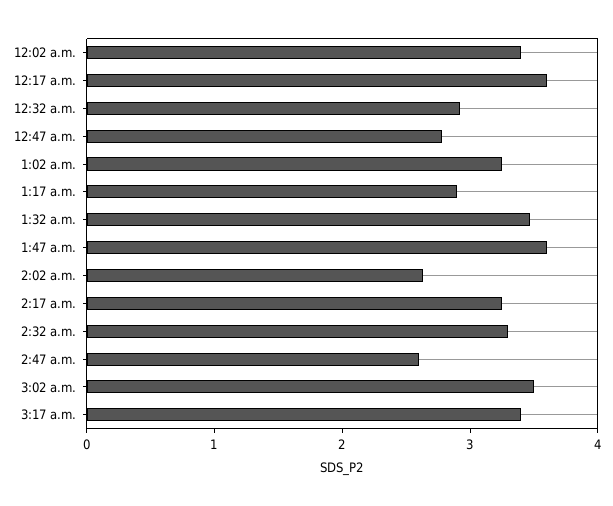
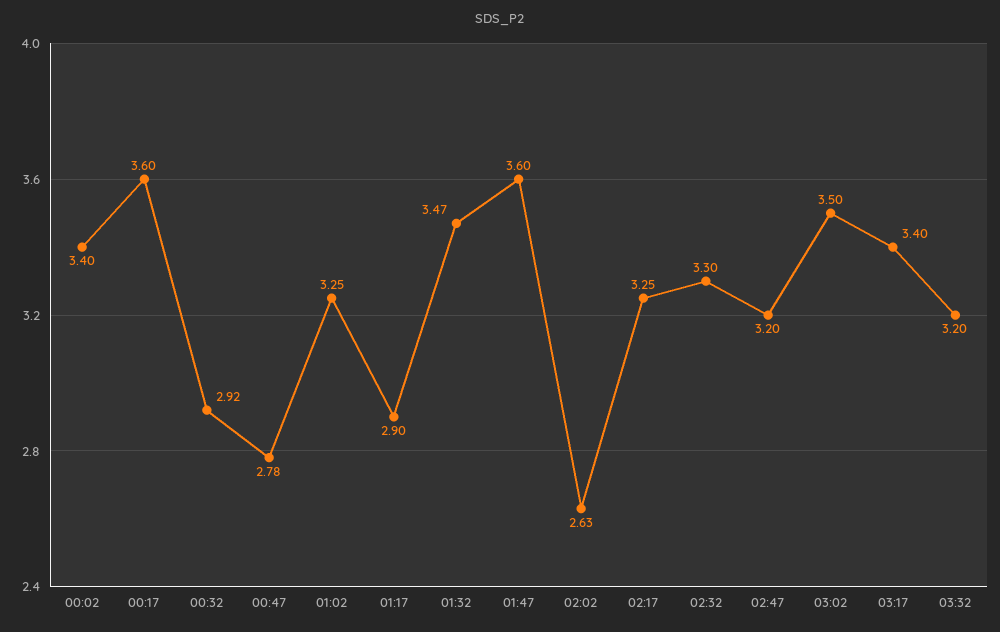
2:47 a.m.: 2.6 -> 3.2
03:32: none -> 3.2

